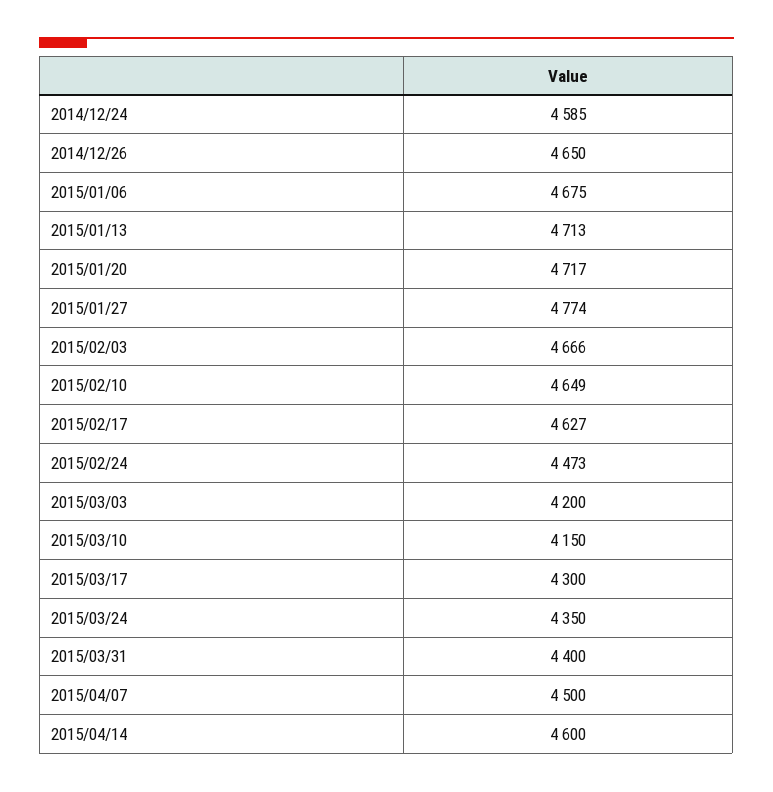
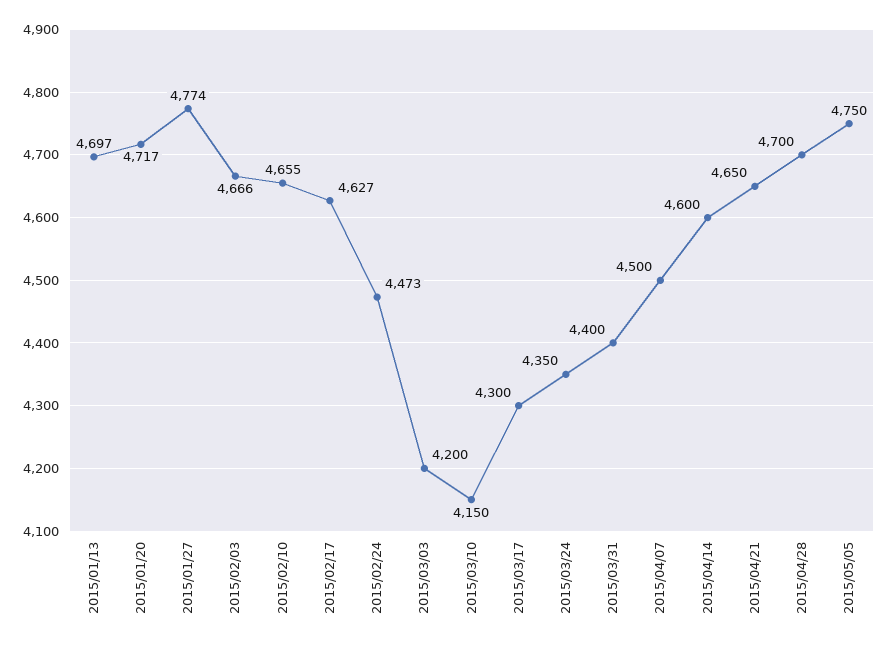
2014/12/24: 4585 -> none
2014/12/26: 4650 -> none
2015/01/06: 4675 -> none
2015/01/13: 4713 -> 4697
2015/02/10: 4649 -> 4655
2015/04/21: none -> 4650
2015/04/28: none -> 4700
2015/05/05: none -> 4750

